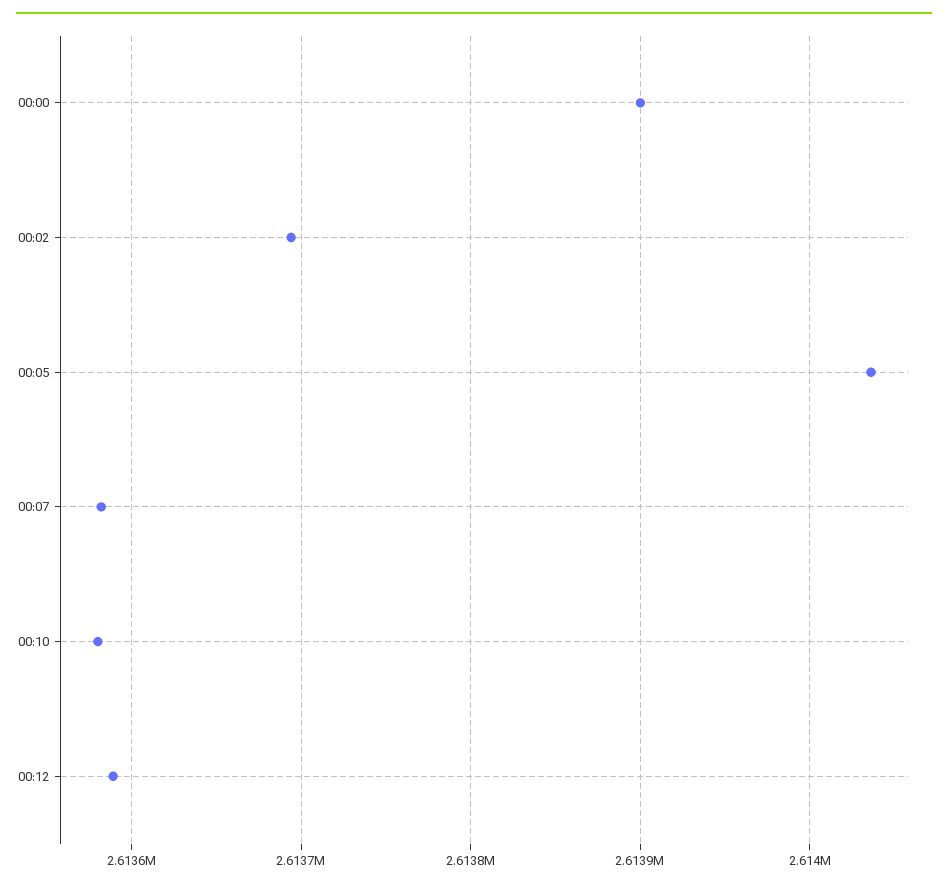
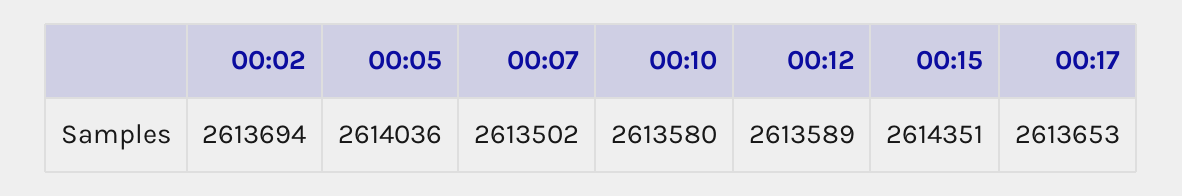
00:00: 2613900 -> none
00:07: 2613580 -> 2613502
00:15: none -> 2614351
00:17: none -> 2613653

